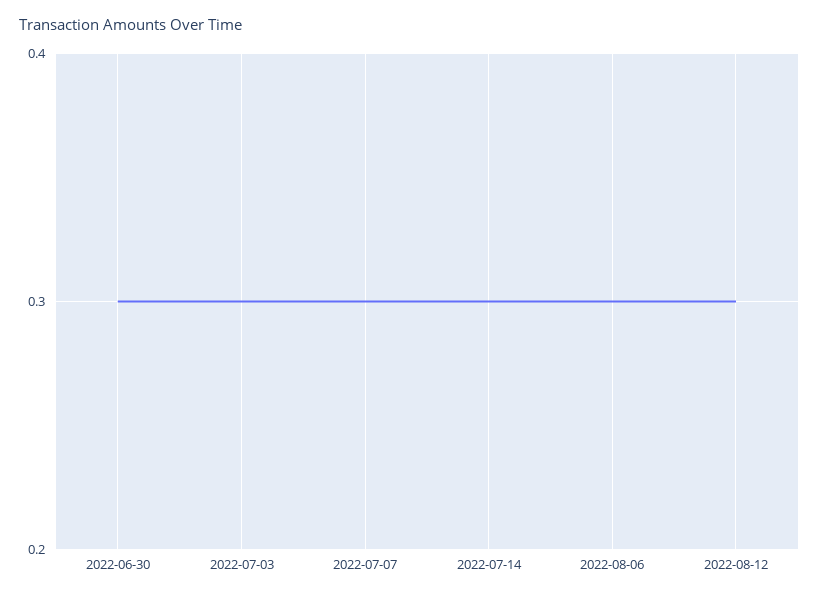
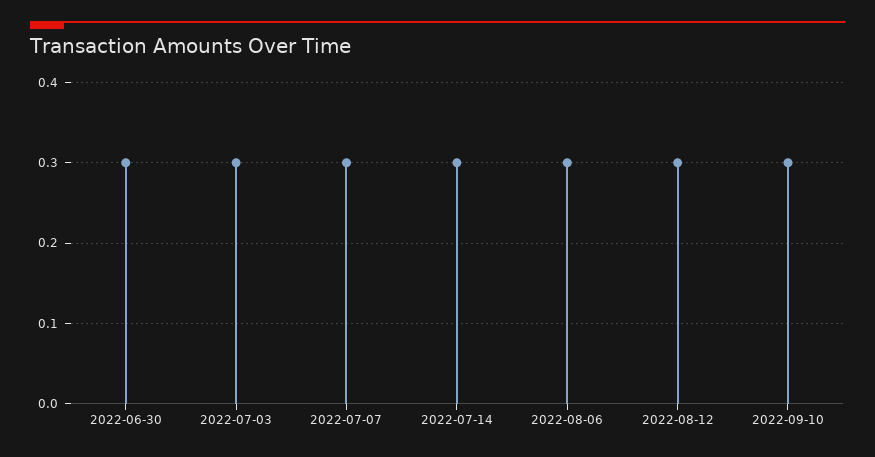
2022-09-10: none -> 0.3

